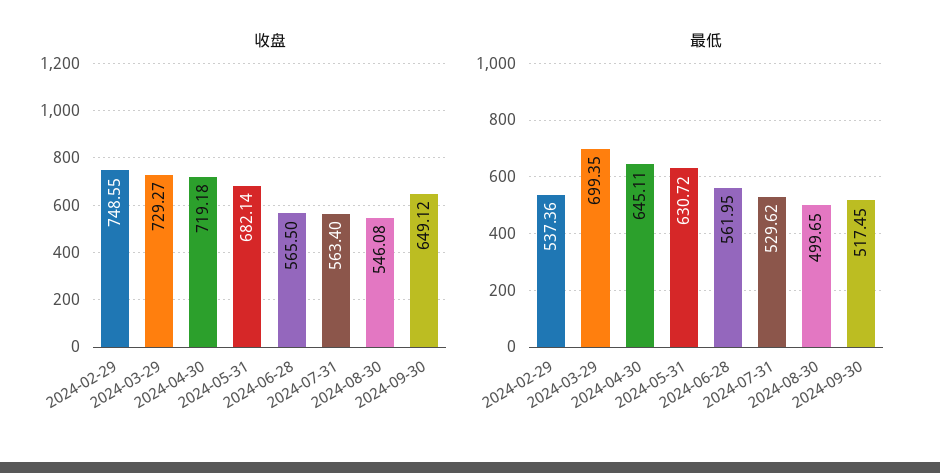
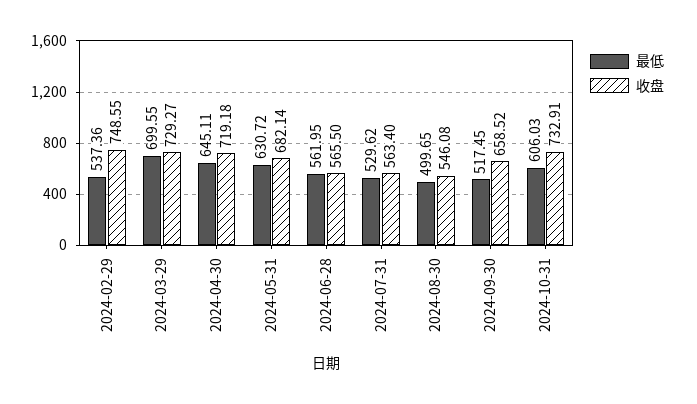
收盘, 2024-09-30: 649.12 -> 658.52
最低, 2024-03-29: 699.35 -> 699.55
最低, 2024-10-31: none -> 606.03
收盘, 2024-10-31: none -> 732.91

